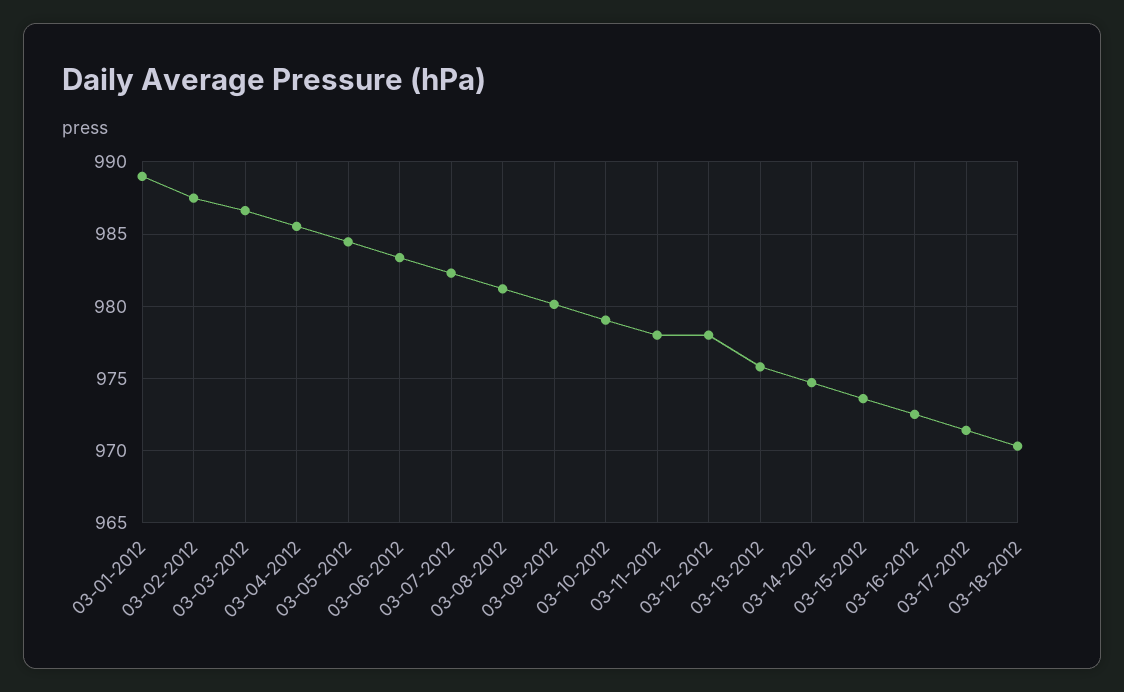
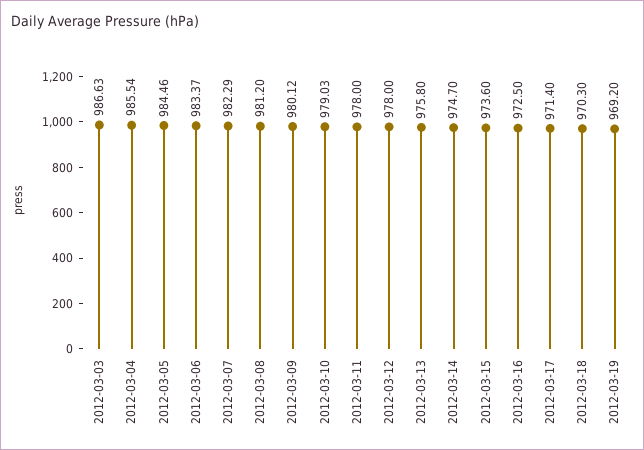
03-01-2012: 989 -> none
03-02-2012: 987.5 -> none
2012-03-19: none -> 969.2

